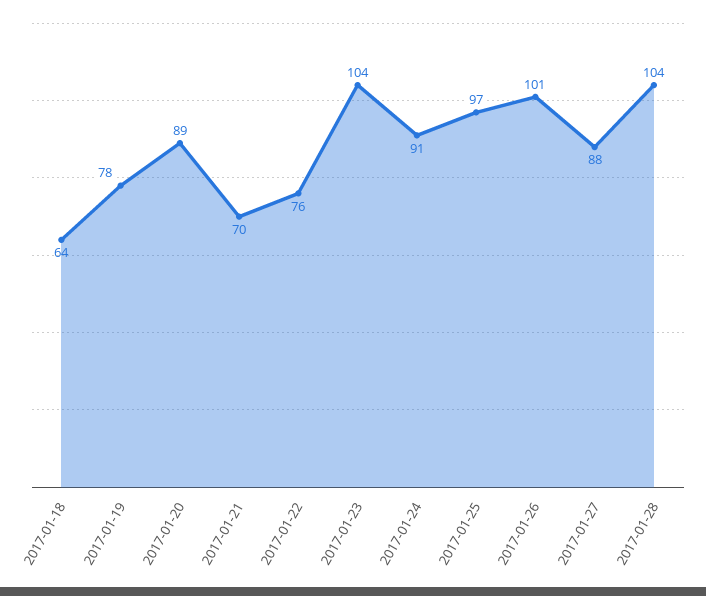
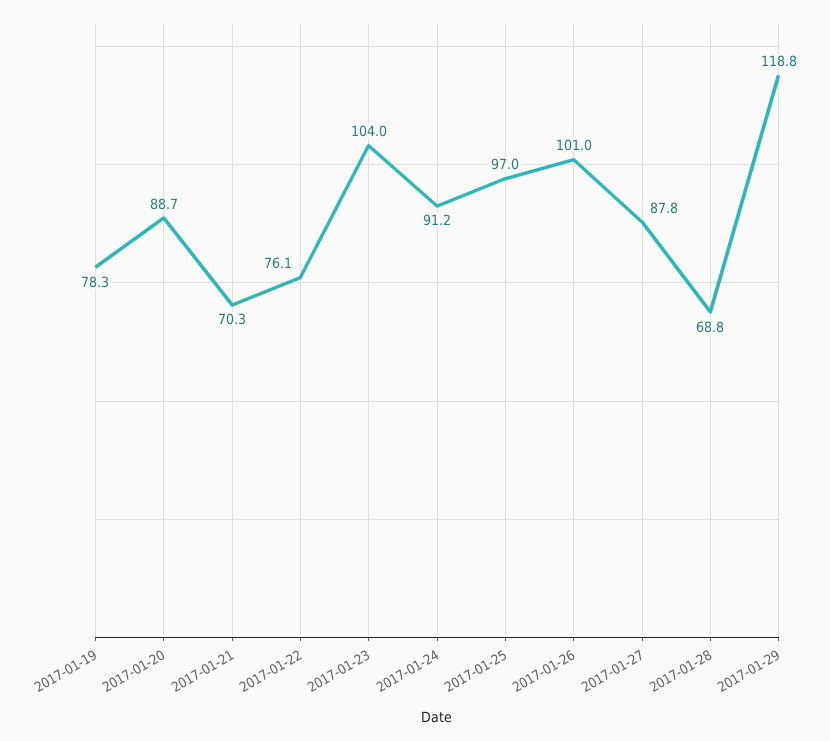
2017-01-18: 64 -> none
2017-01-28: 104 -> 68.8
2017-01-29: none -> 118.8

